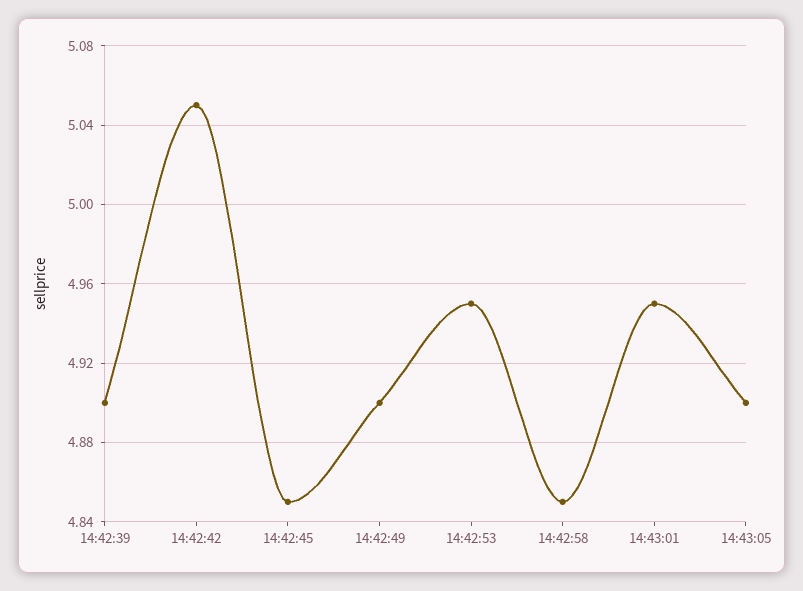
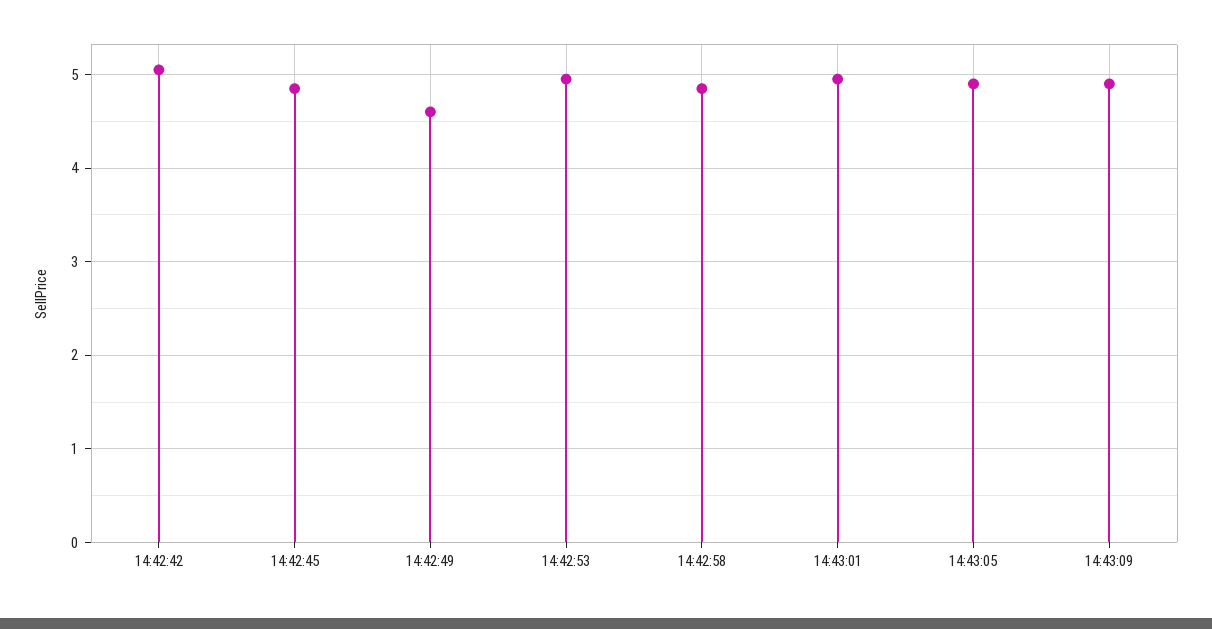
14:42:39: 4.9 -> none
14:42:49: 4.9 -> 4.6
14:43:09: none -> 4.9

